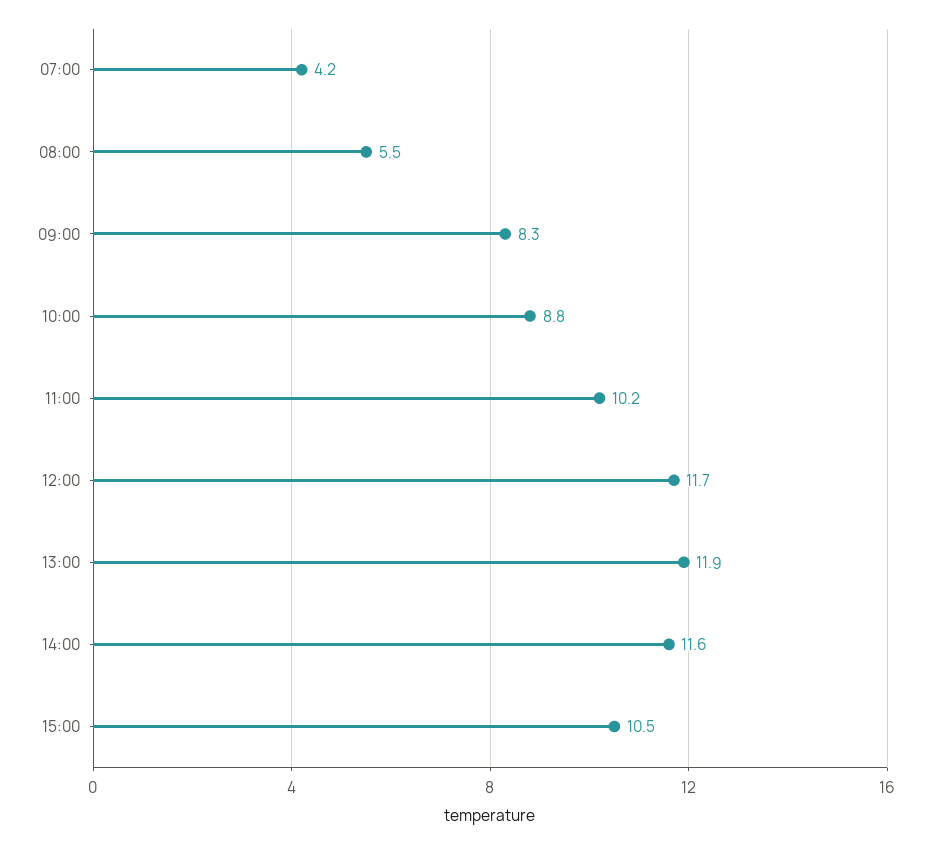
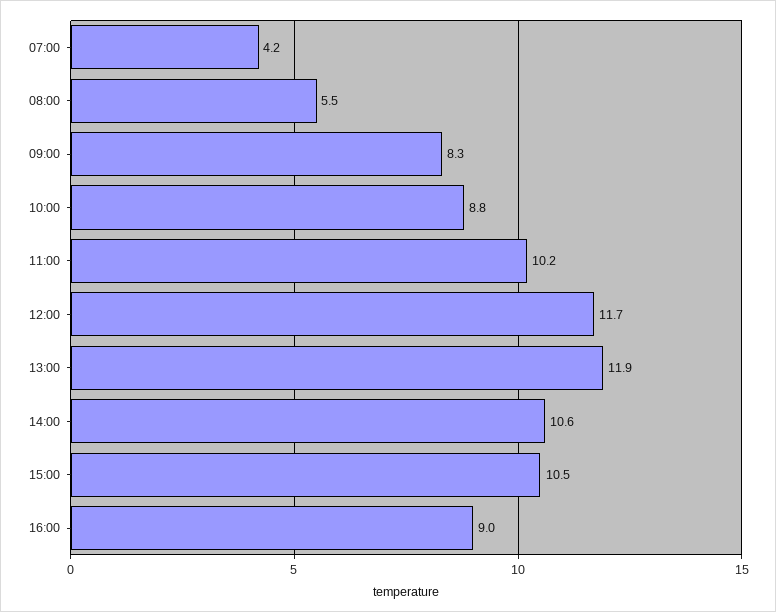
14:00: 11.6 -> 10.6
16:00: none -> 9

